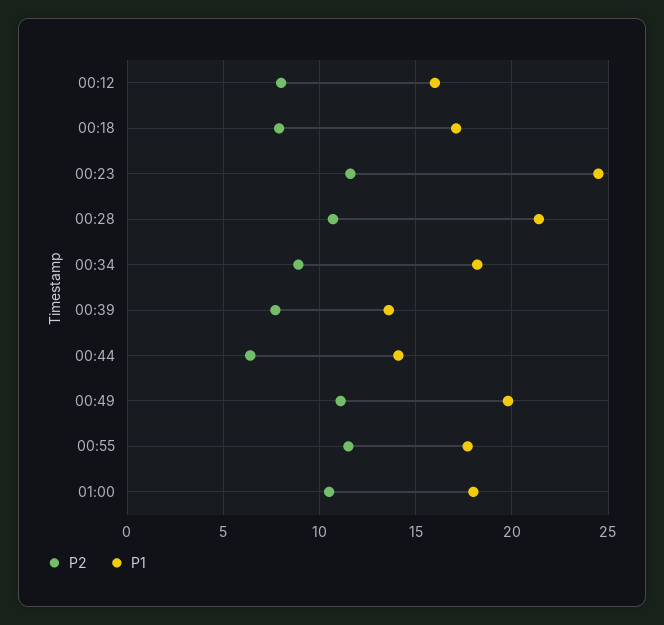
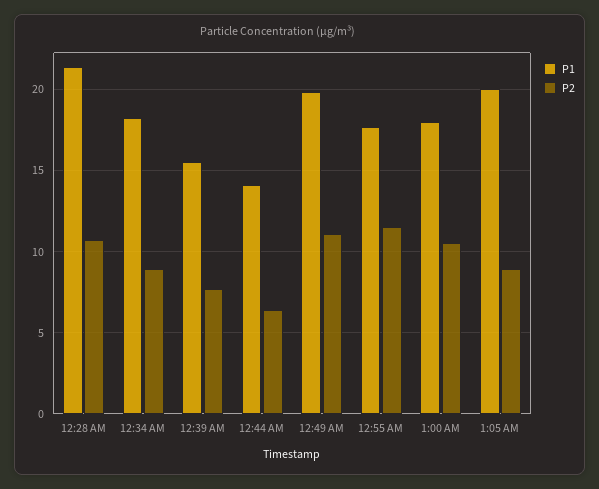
P2, 00:12: 8 -> none
P1, 00:12: 16 -> none
P2, 00:18: 8 -> none
P1, 00:18: 17 -> none
P2, 00:23: 11.5 -> none
P1, 00:23: 24.5 -> none
P1, 00:39: 13.5 -> 15.5
P1, 1:05 AM: none -> 20
P2, 1:05 AM: none -> 9

